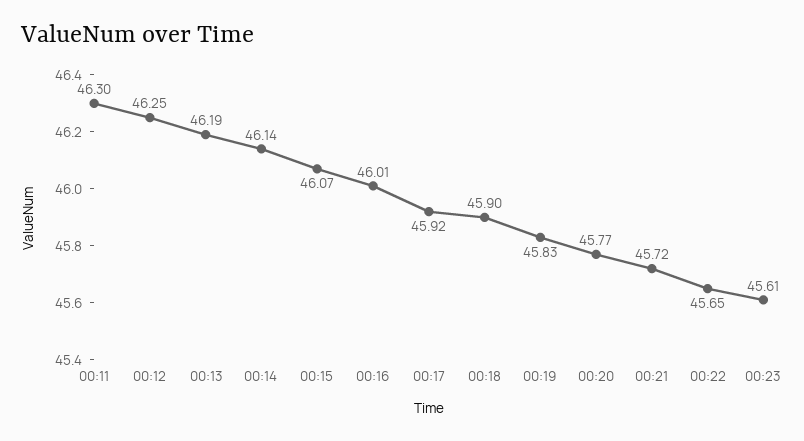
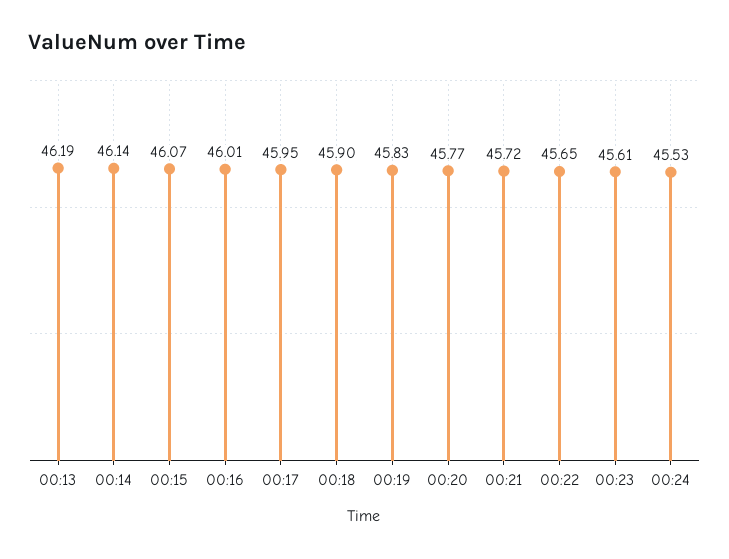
00:11: 46.3 -> none
00:12: 46.25 -> none
00:17: 45.92 -> 45.95
00:24: none -> 45.53

